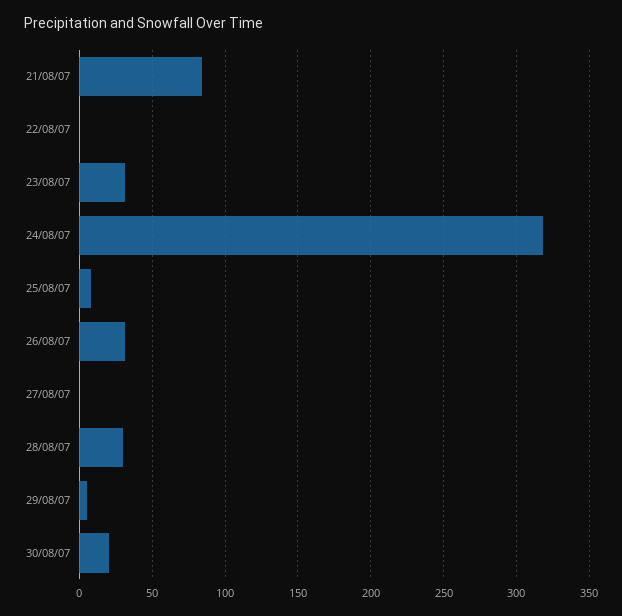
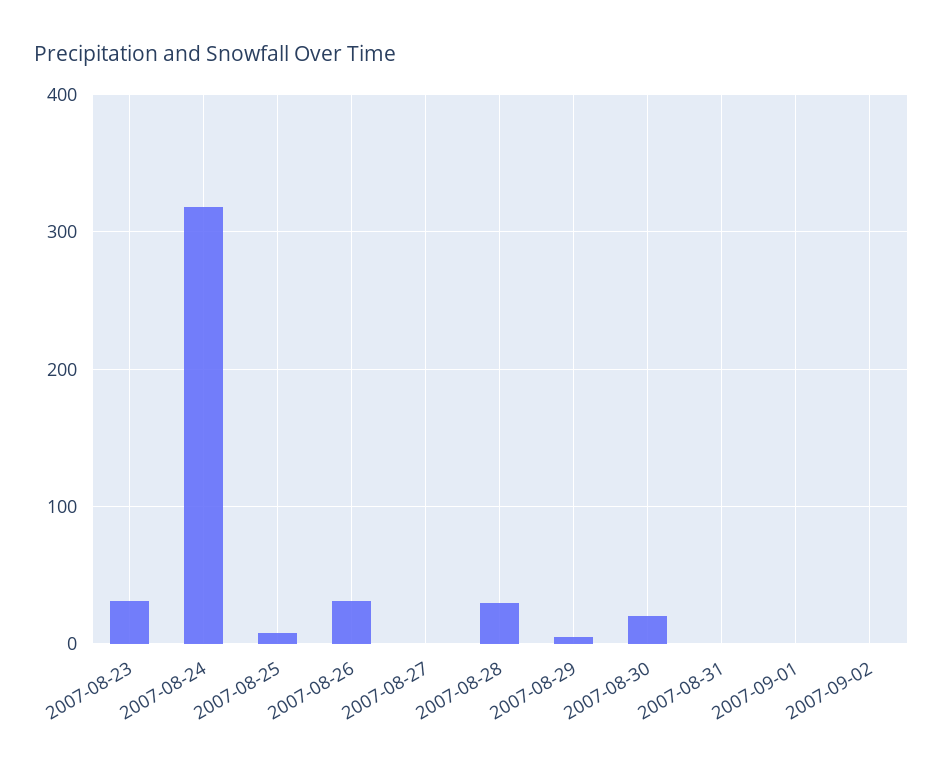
21/08/07: 85 -> none
22/08/07: 0 -> none
2007-08-31: none -> 0
2007-09-01: none -> 0
2007-09-02: none -> 0

